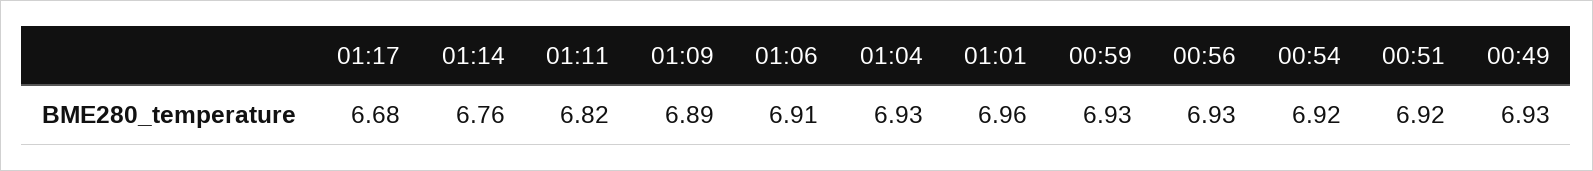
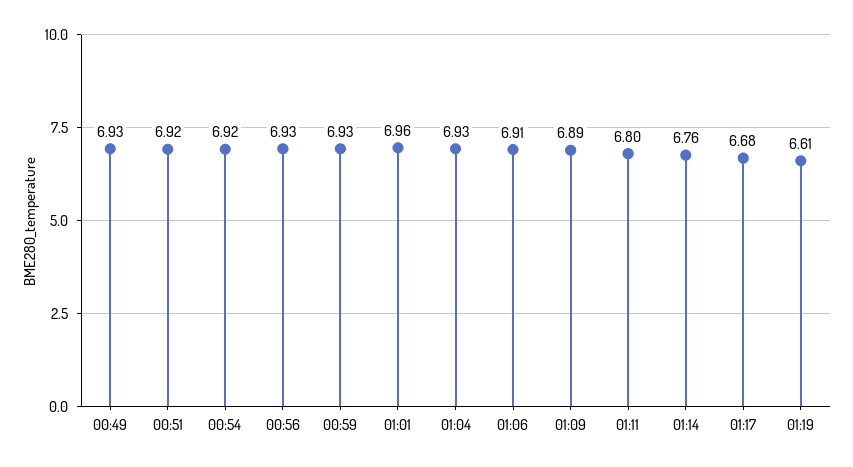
01:11: 6.82 -> 6.8
01:19: none -> 6.61

